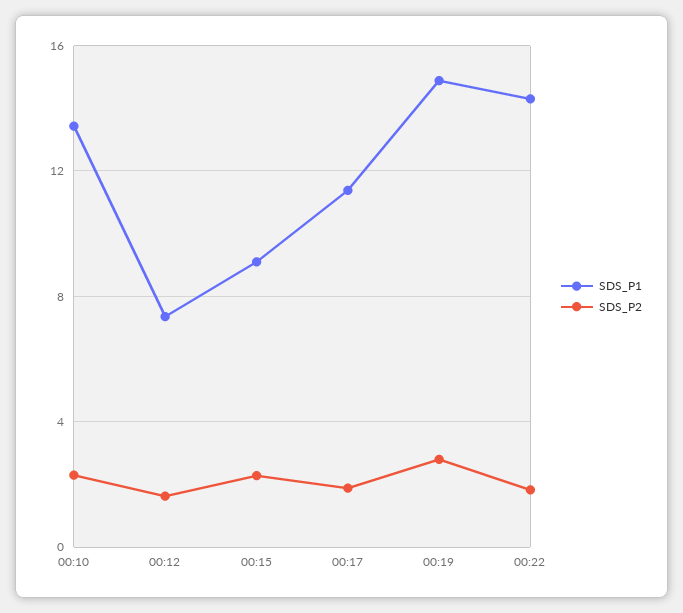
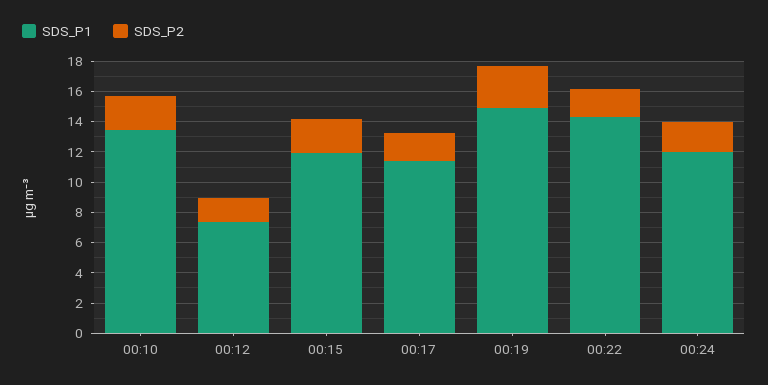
SDS_P1, 00:15: 9 -> 12
SDS_P1, 00:24: none -> 12
SDS_P2, 00:24: none -> 2

